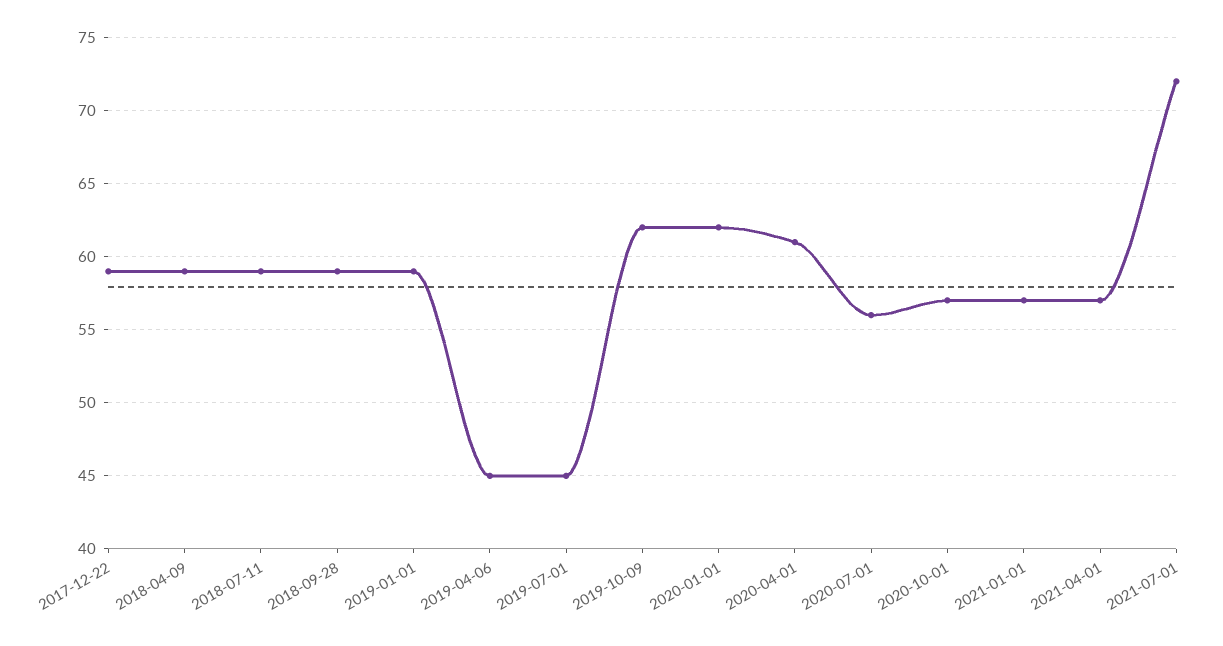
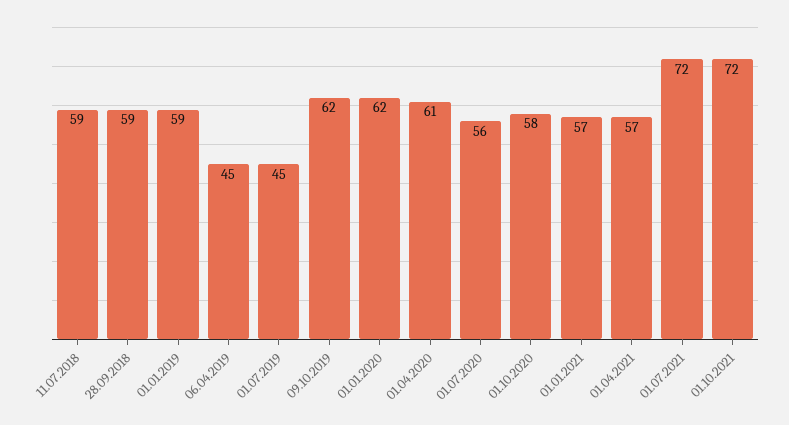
2017-12-22: 59 -> none
2018-04-09: 59 -> none
2020-10-01: 57 -> 58
01.10.2021: none -> 72

